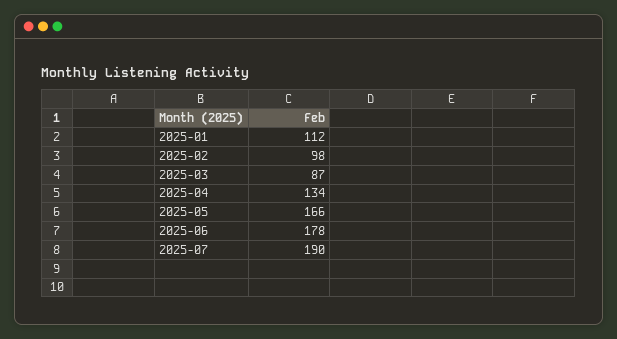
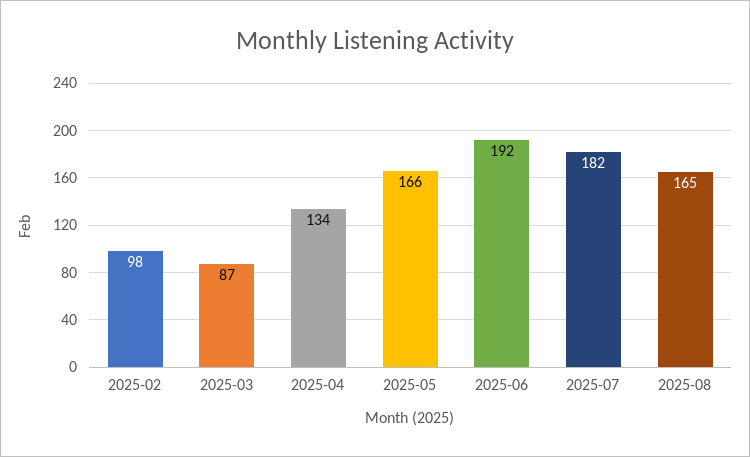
2025-01: 112 -> none
2025-06: 178 -> 192
2025-07: 190 -> 182
2025-08: none -> 165

